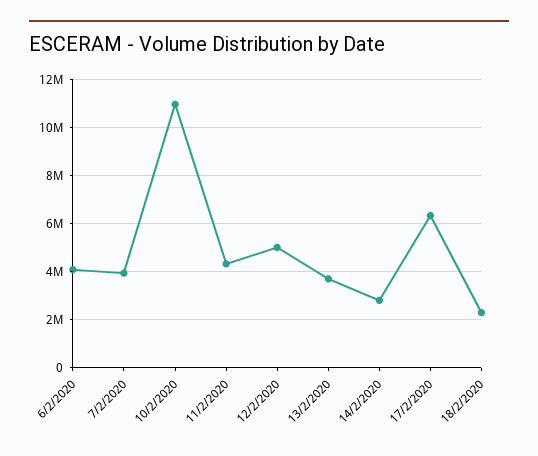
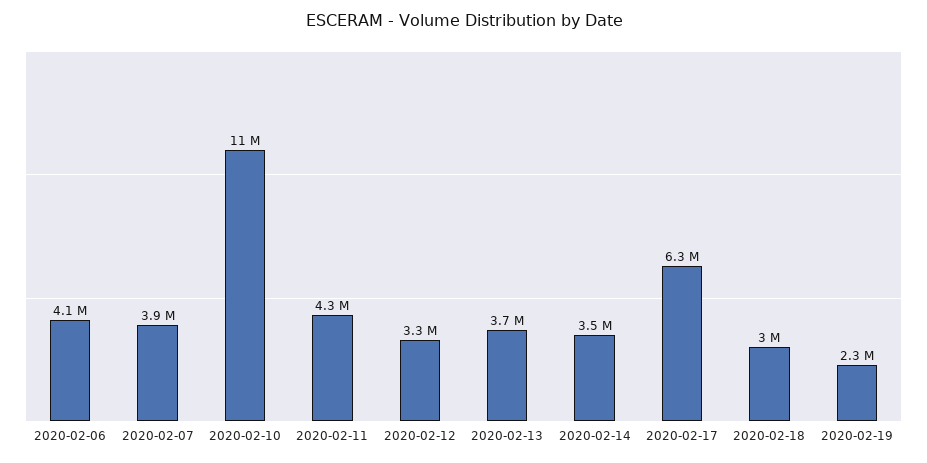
12/2/2020: 5000000 -> 3300000
14/2/2020: 2750000 -> 3500000
18/2/2020: 2250000 -> 3000000
2020-02-19: none -> 2300000

